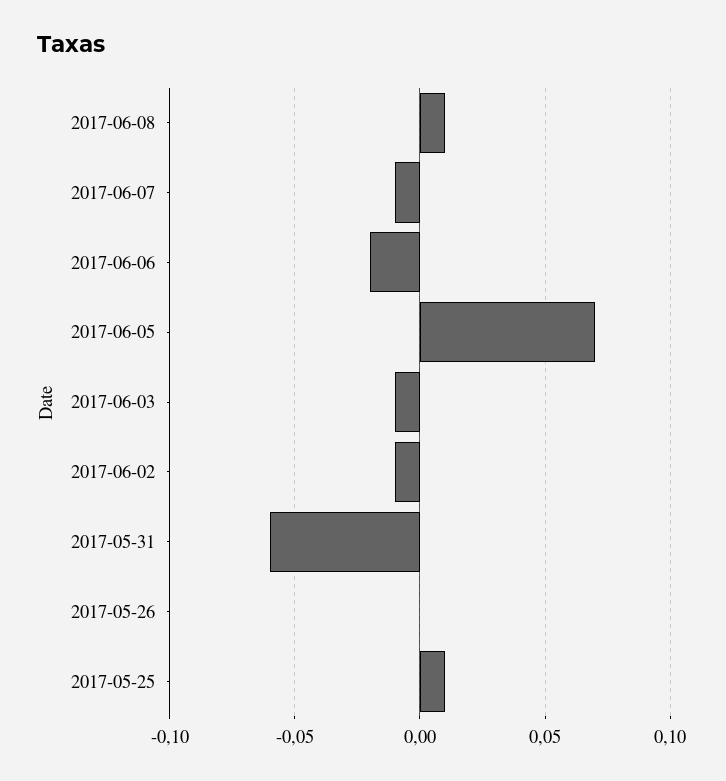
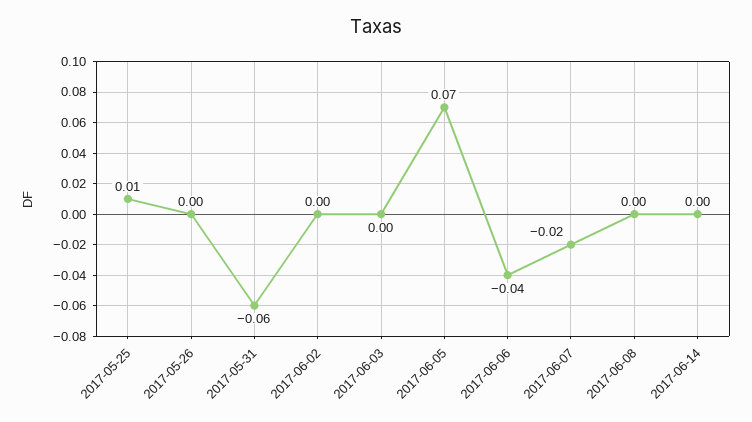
2017-06-08: 0.01 -> 0
2017-06-07: -0.01 -> -0.02
2017-06-06: -0.02 -> -0.04
2017-06-03: -0.01 -> 0
2017-06-02: -0.01 -> 0
2017-06-14: none -> 0

